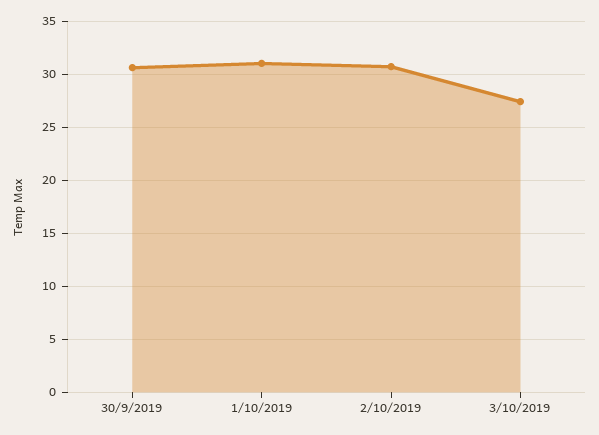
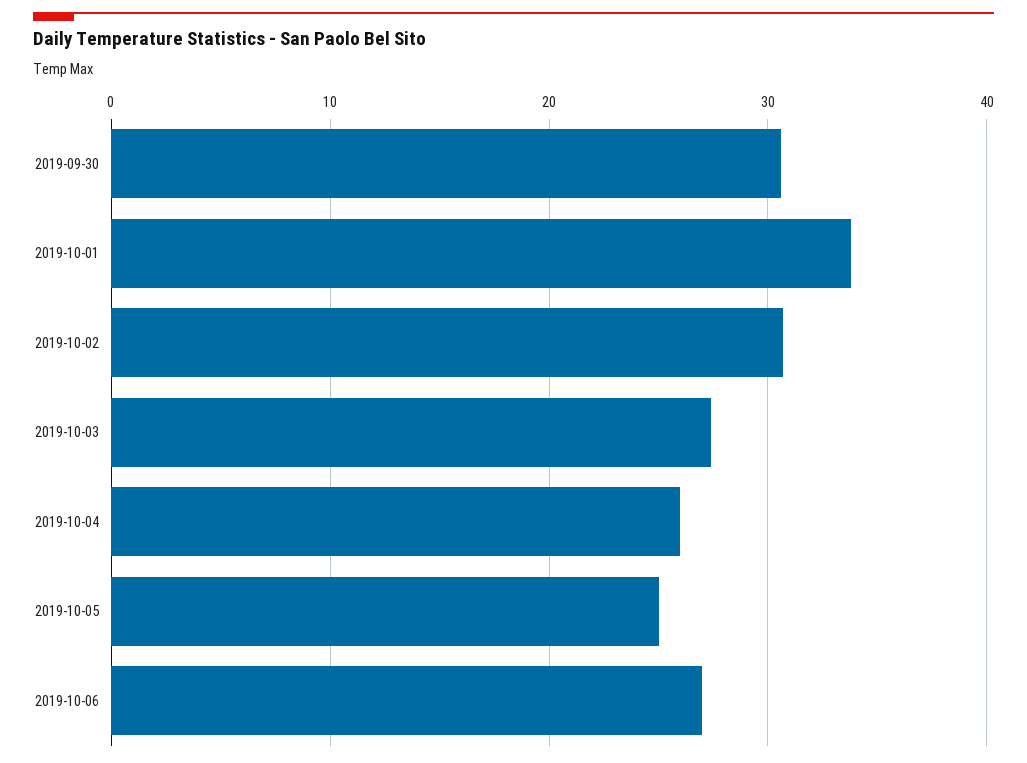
1/10/2019: 31 -> 34
2019-10-04: none -> 26
2019-10-05: none -> 25
2019-10-06: none -> 27

